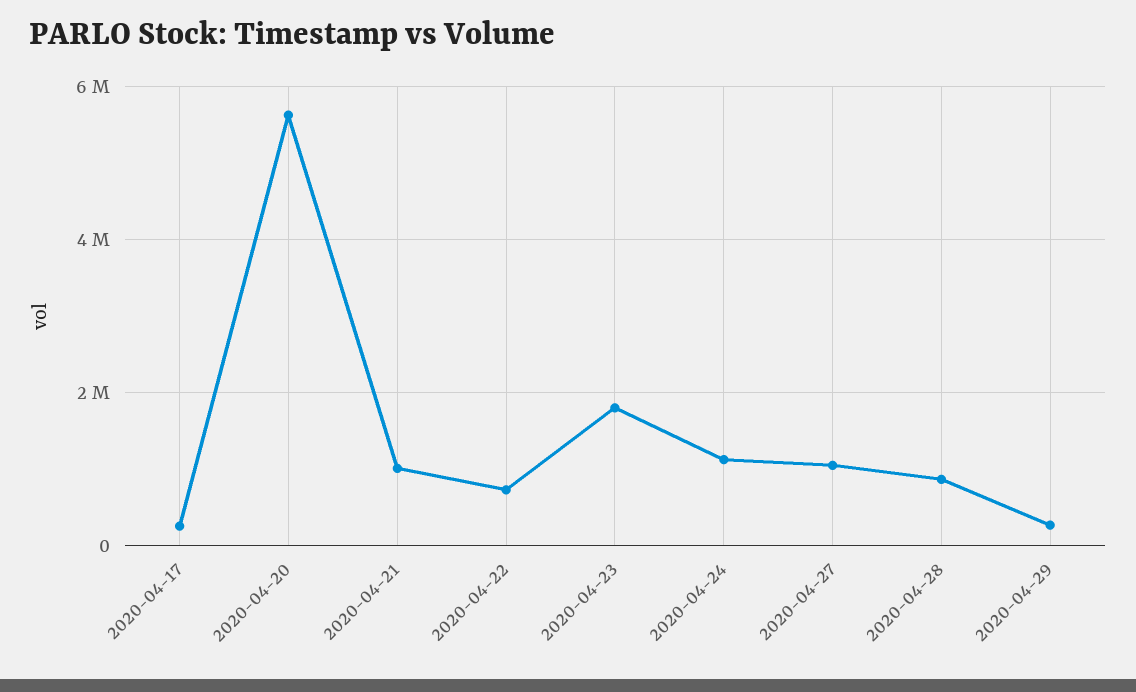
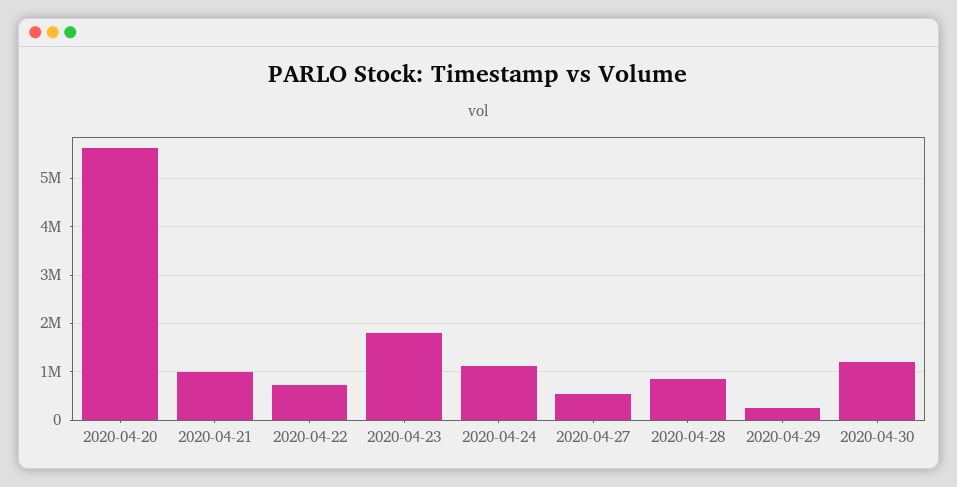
2020-04-17: 200000 -> none
2020-04-27: 1000000 -> 600000
2020-04-30: none -> 1200000

